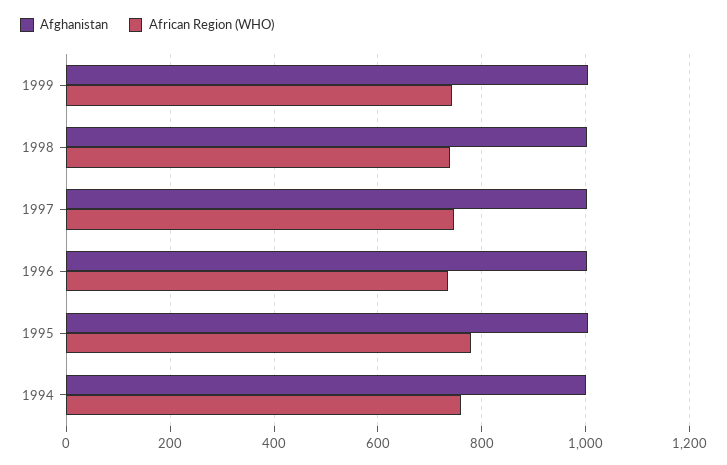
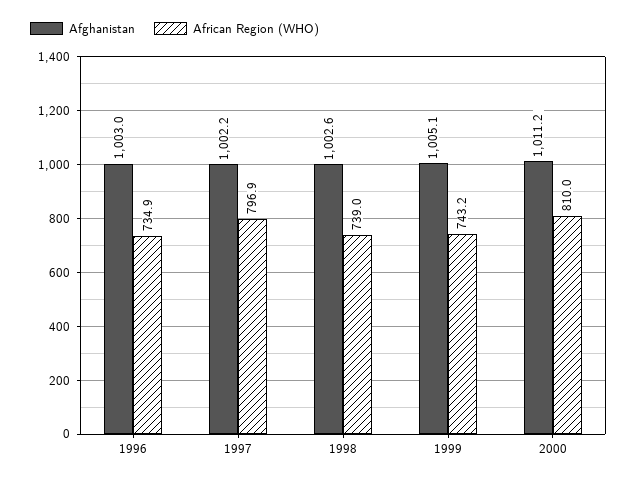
African Region (WHO), 1997: 740 -> 796.9
Afghanistan, 1995: 1000 -> none
African Region (WHO), 1995: 780 -> none
Afghanistan, 1994: 1000 -> none
African Region (WHO), 1994: 760 -> none
Afghanistan, 2000: none -> 1011.2
African Region (WHO), 2000: none -> 810

